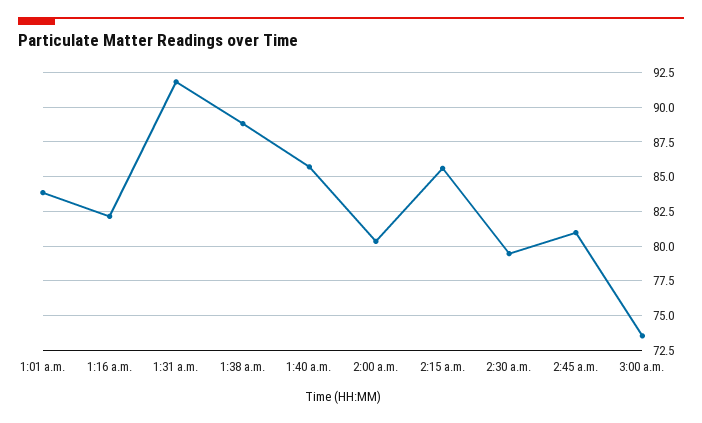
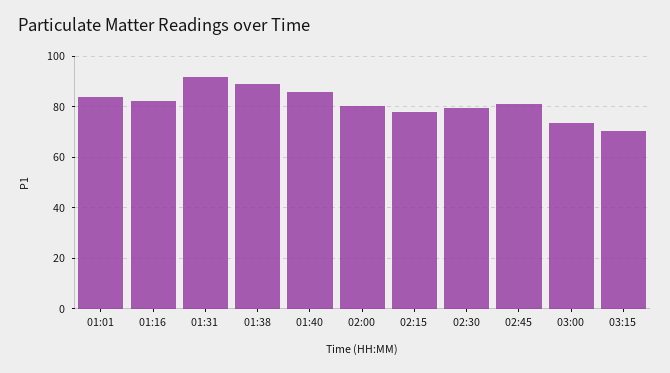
2:15 a.m.: 85.5 -> 77.5
03:15: none -> 70

